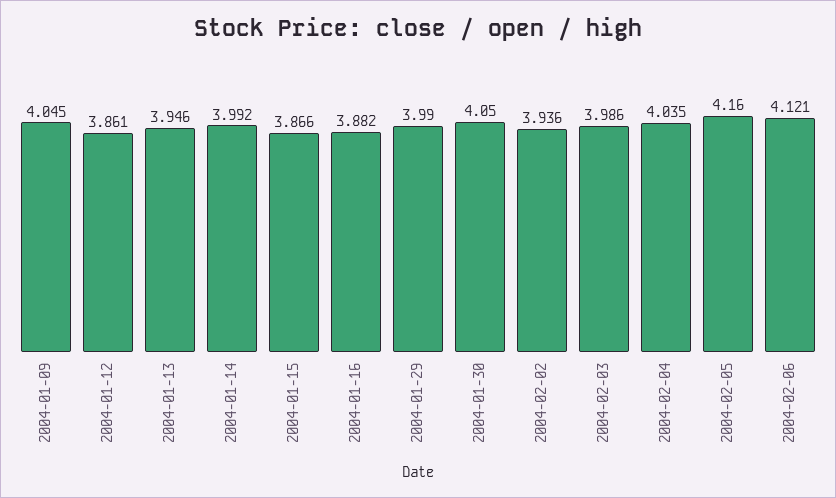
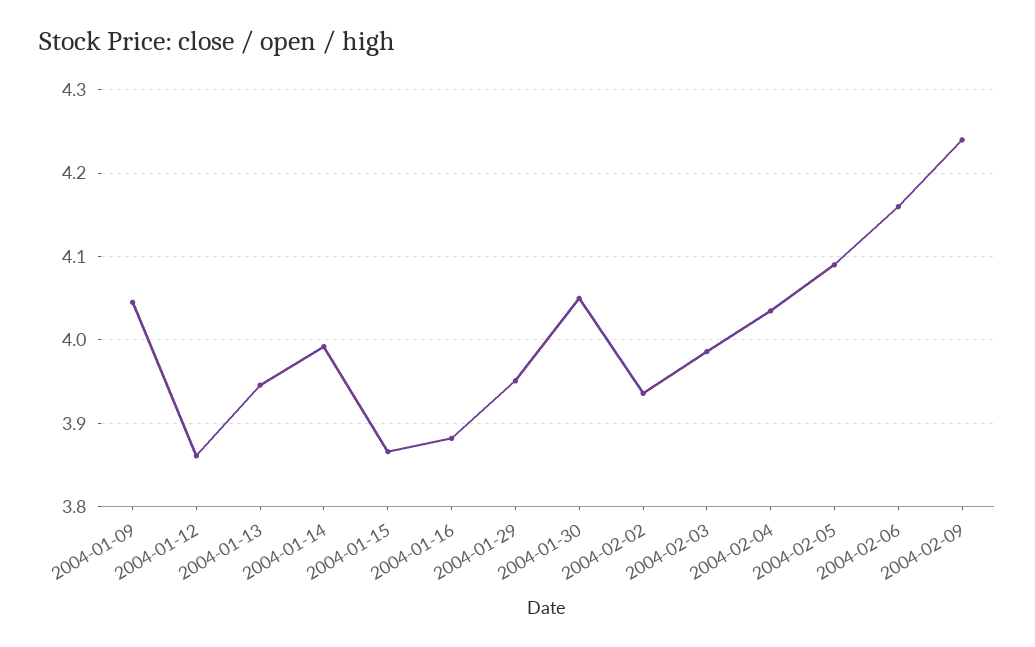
2004-01-29: 3.99 -> 3.95
2004-02-05: 4.16 -> 4.09
2004-02-06: 4.121 -> 4.16
2004-02-09: none -> 4.24

